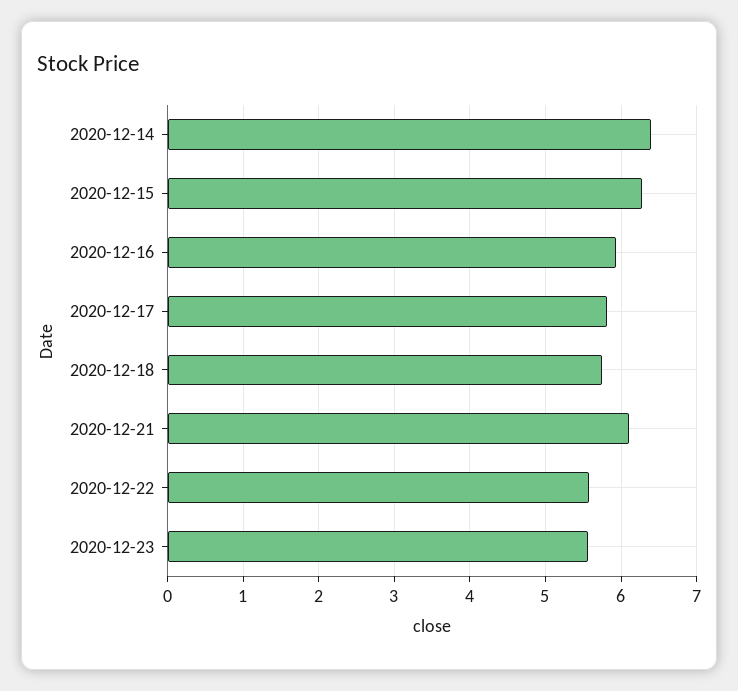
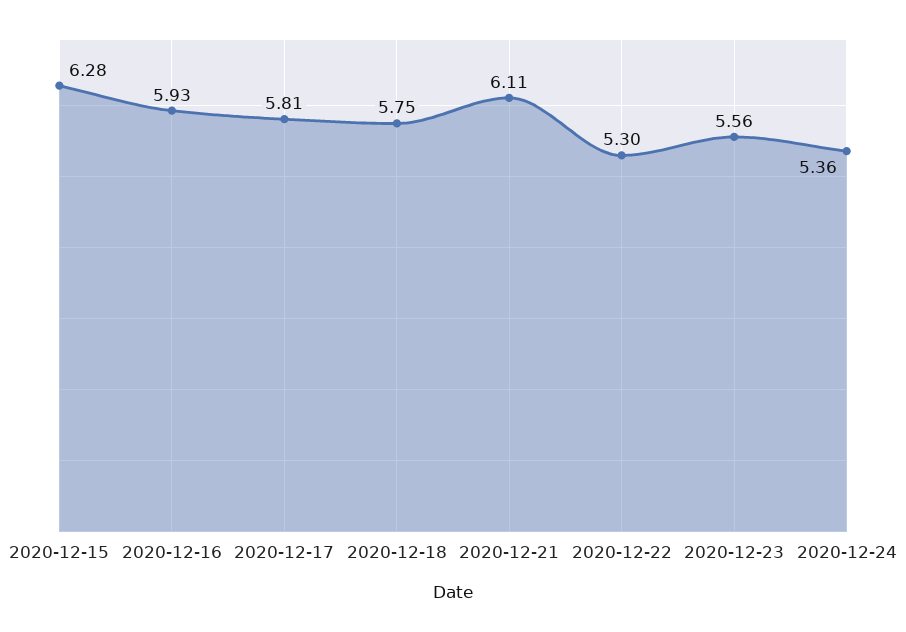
2020-12-14: 6.4 -> none
2020-12-22: 5.6 -> 5.3
2020-12-24: none -> 5.36

